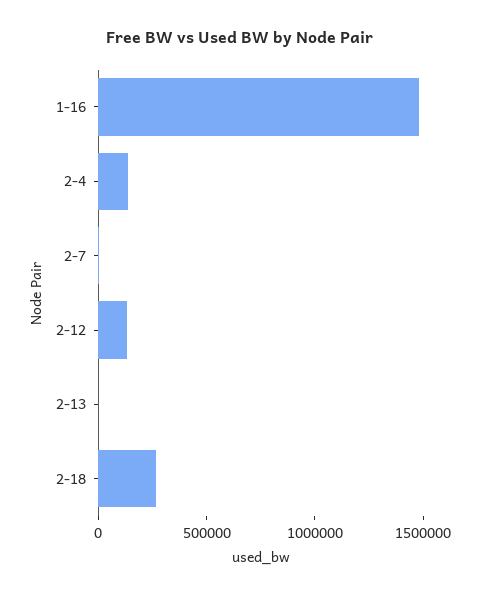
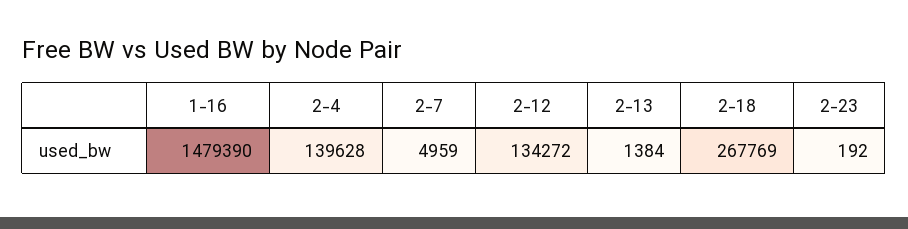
2-23: none -> 192

